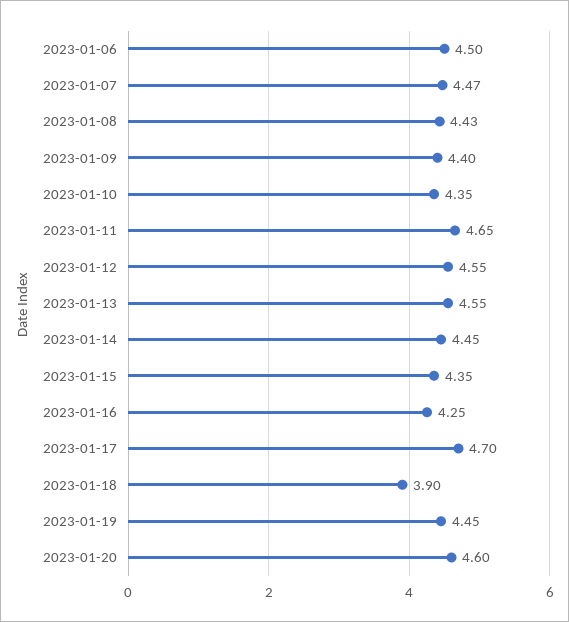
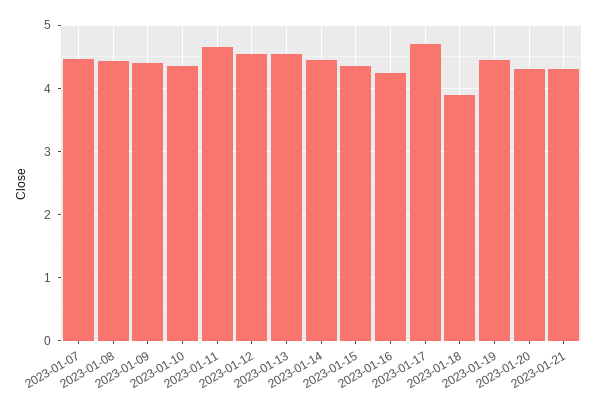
2023-01-06: 4.5 -> none
2023-01-20: 4.6 -> 4.3
2023-01-21: none -> 4.3

